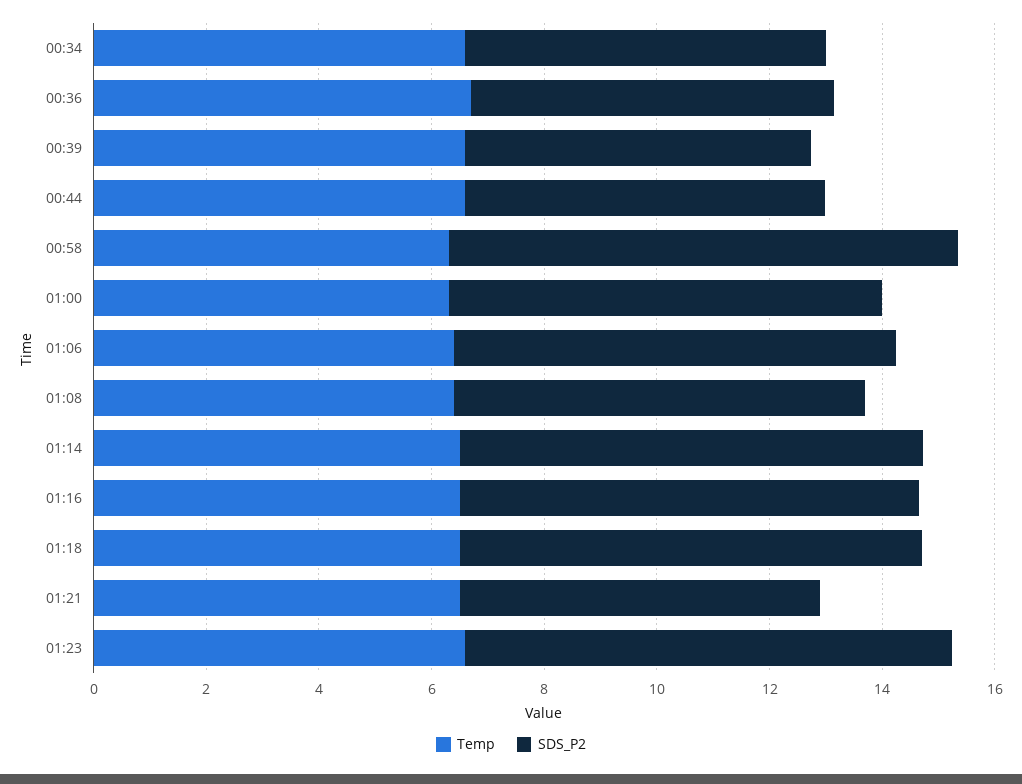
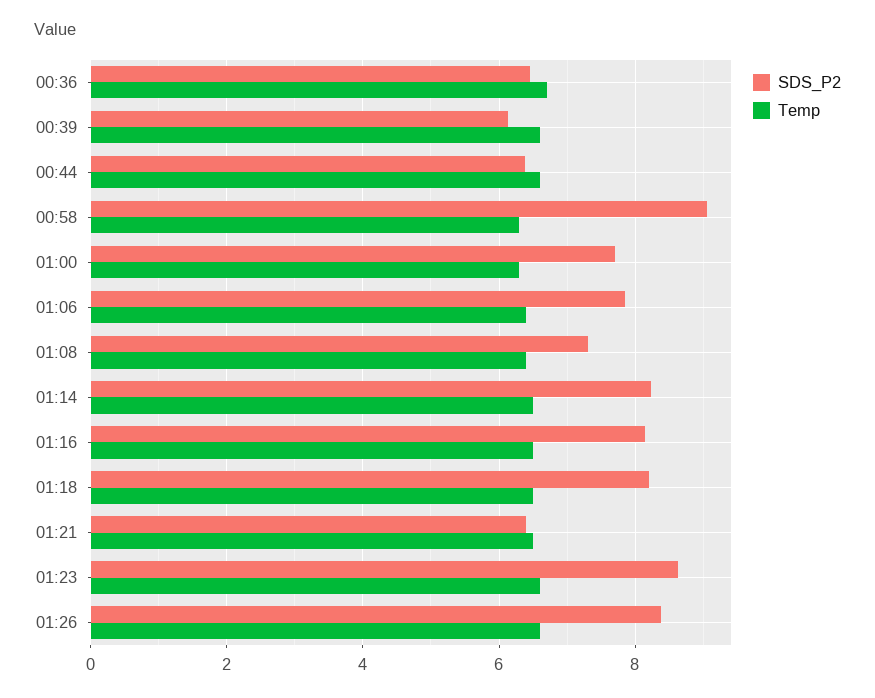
Temp, 00:34: 6.5 -> none
SDS_P2, 00:34: 6.5 -> none
SDS_P2, 01:26: none -> 8.4
Temp, 01:26: none -> 6.6

